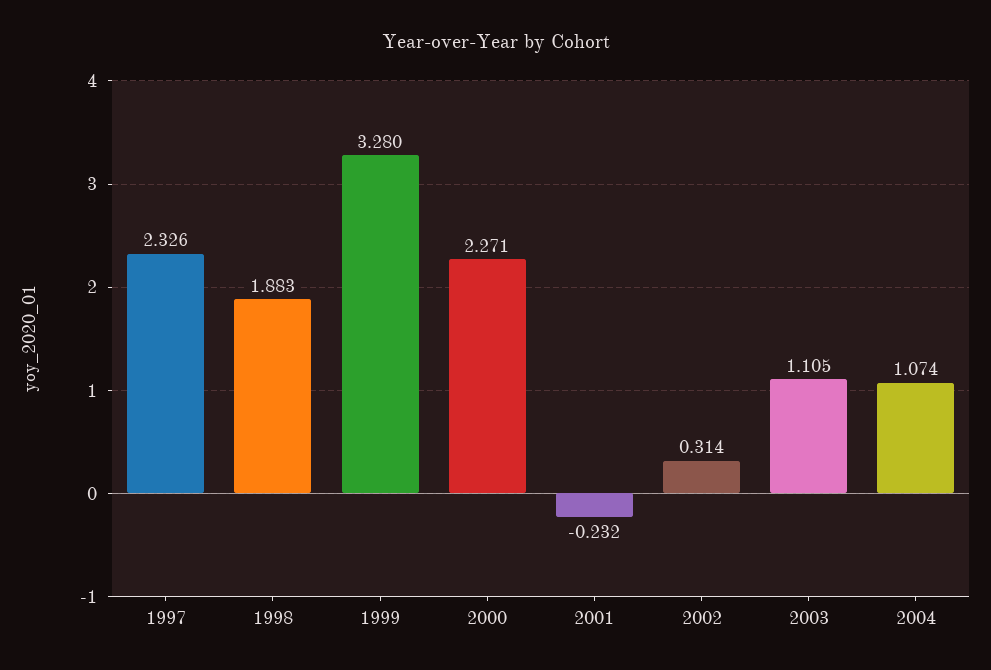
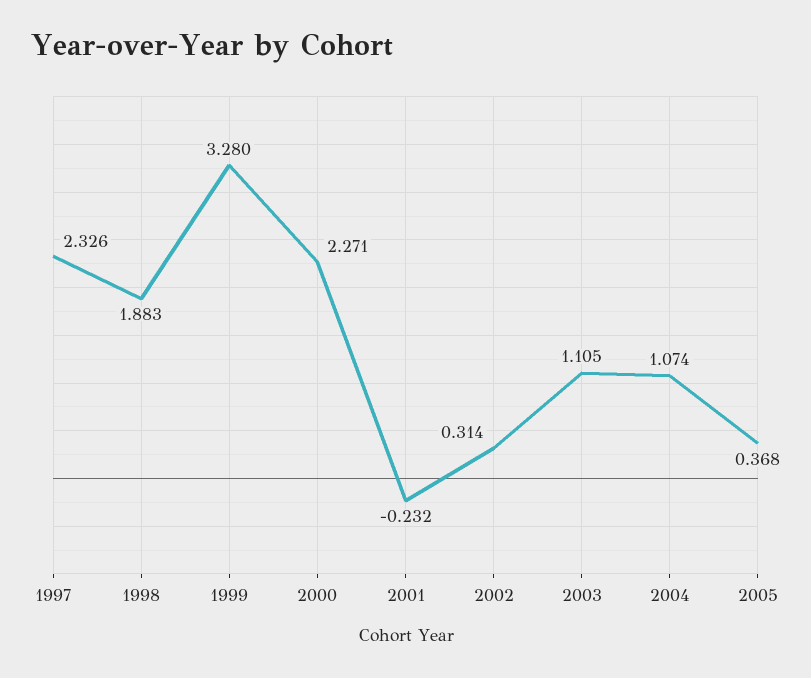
2005: none -> 0.368

